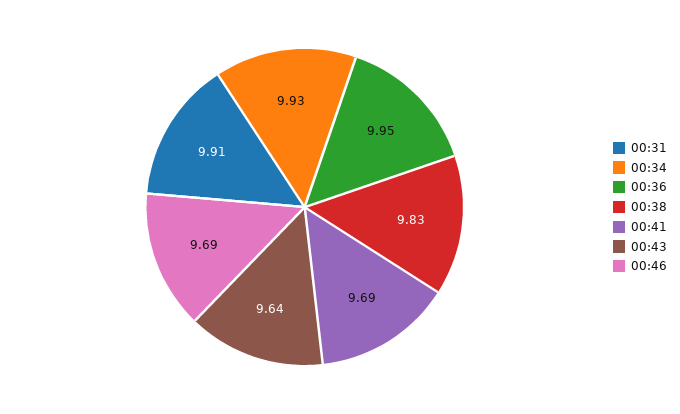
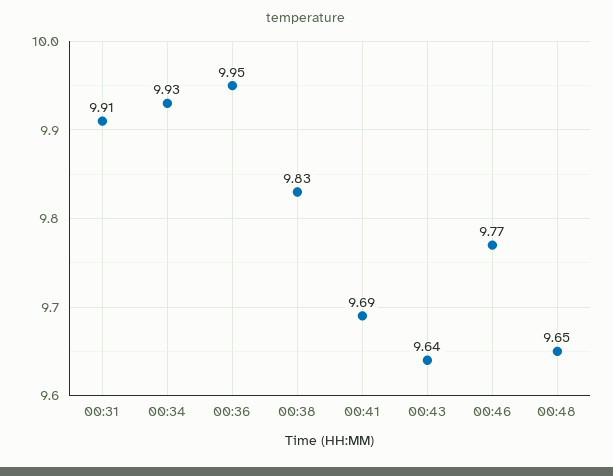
00:46: 9.69 -> 9.77
00:48: none -> 9.65

